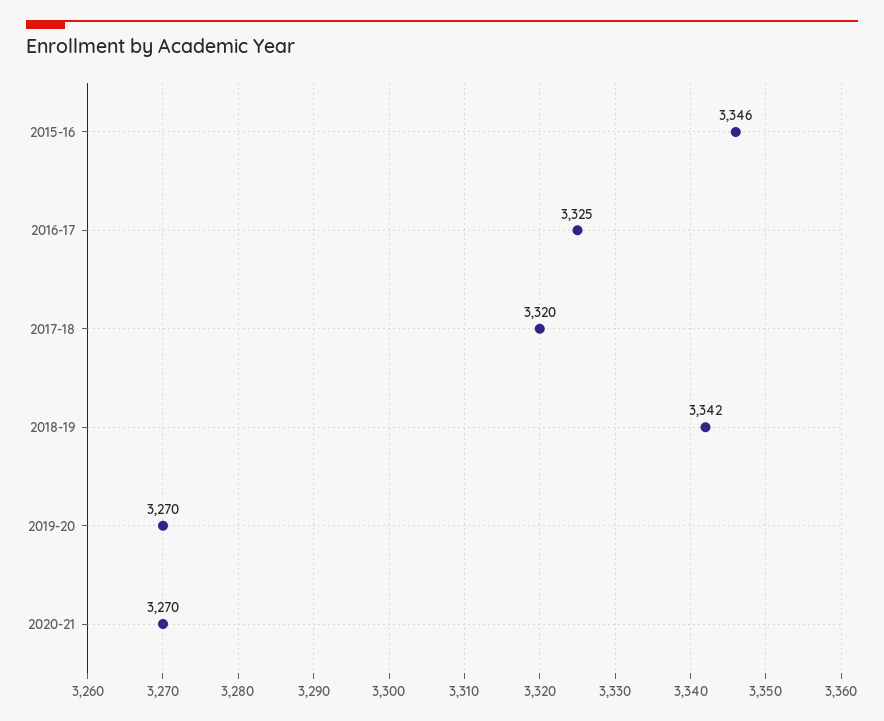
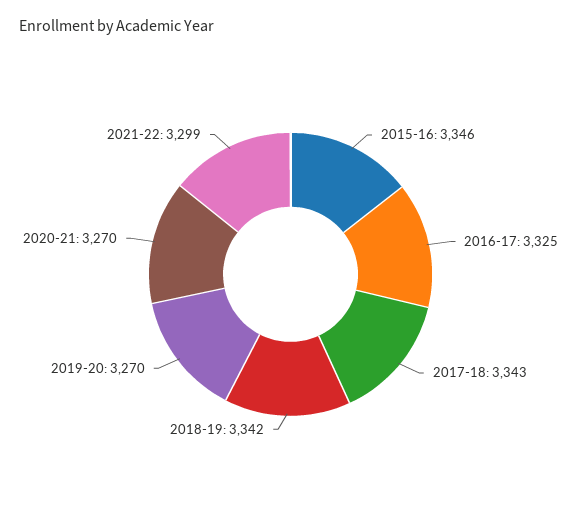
2017-18: 3320 -> 3343
2021-22: none -> 3299

